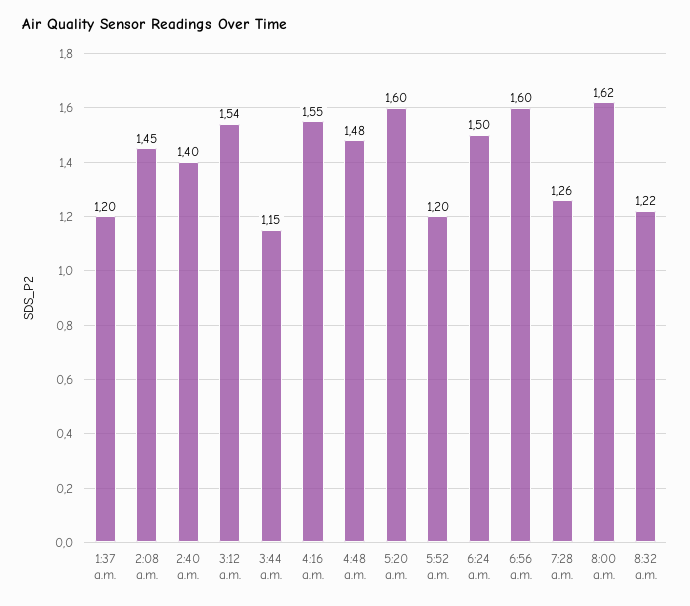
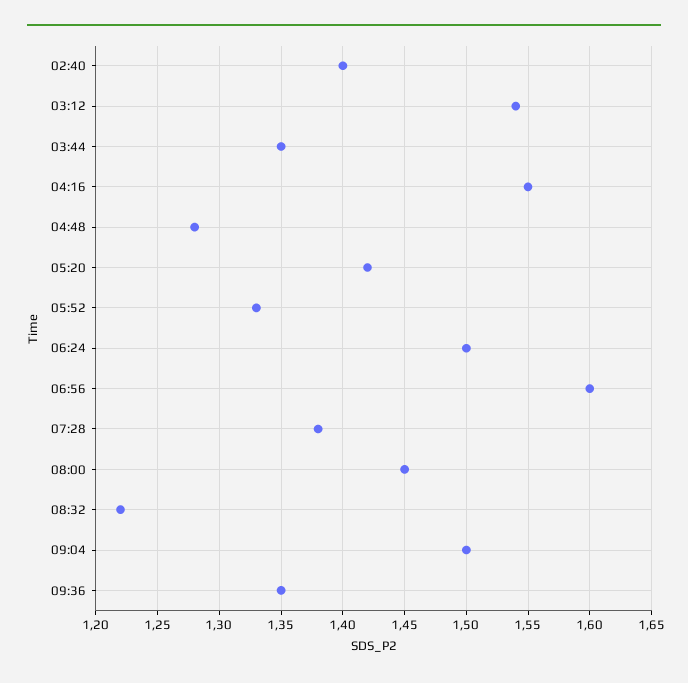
1:37 a.m.: 1.2 -> none
2:08 a.m.: 1.45 -> none
3:44 a.m.: 1.15 -> 1.35
4:48 a.m.: 1.48 -> 1.28
5:20 a.m.: 1.6 -> 1.42
5:52 a.m.: 1.2 -> 1.33
7:28 a.m.: 1.26 -> 1.38
8:00 a.m.: 1.62 -> 1.45
09:04: none -> 1.5
09:36: none -> 1.35

